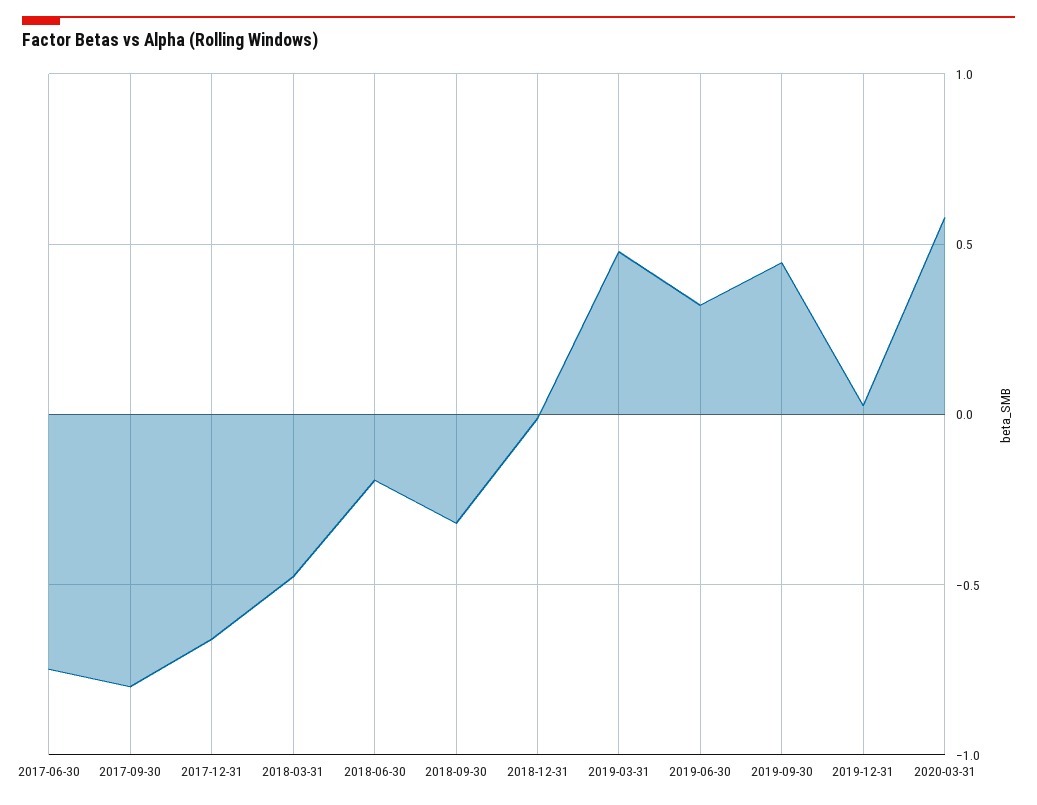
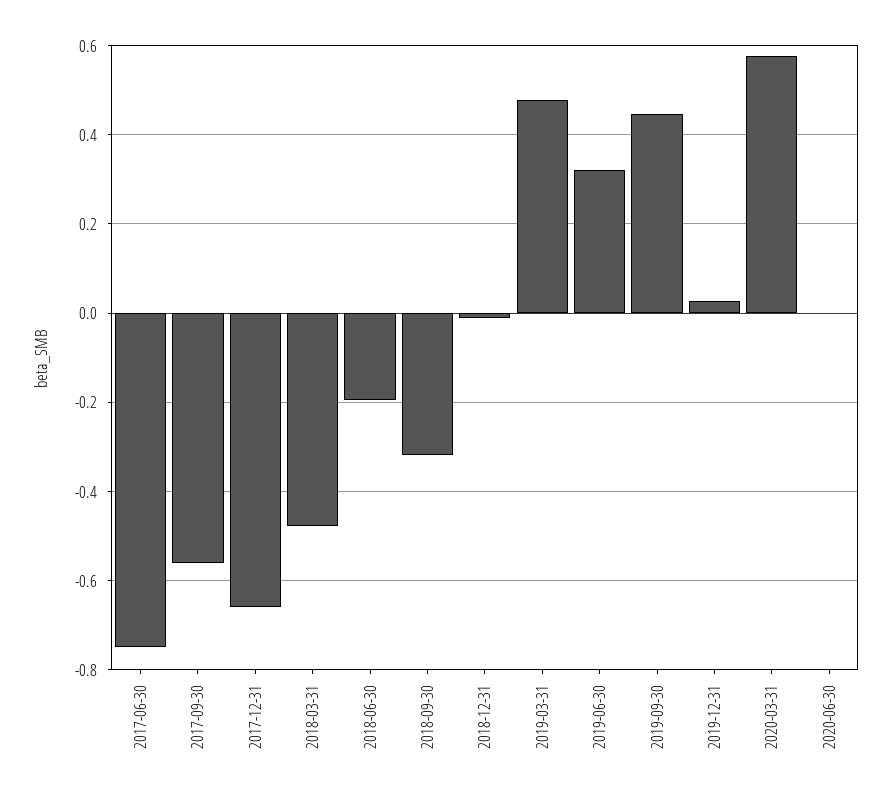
2017-09-30: -0.8 -> -0.56
2020-06-30: none -> 0

